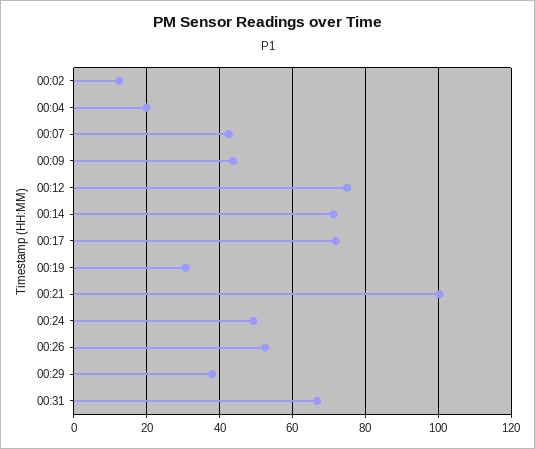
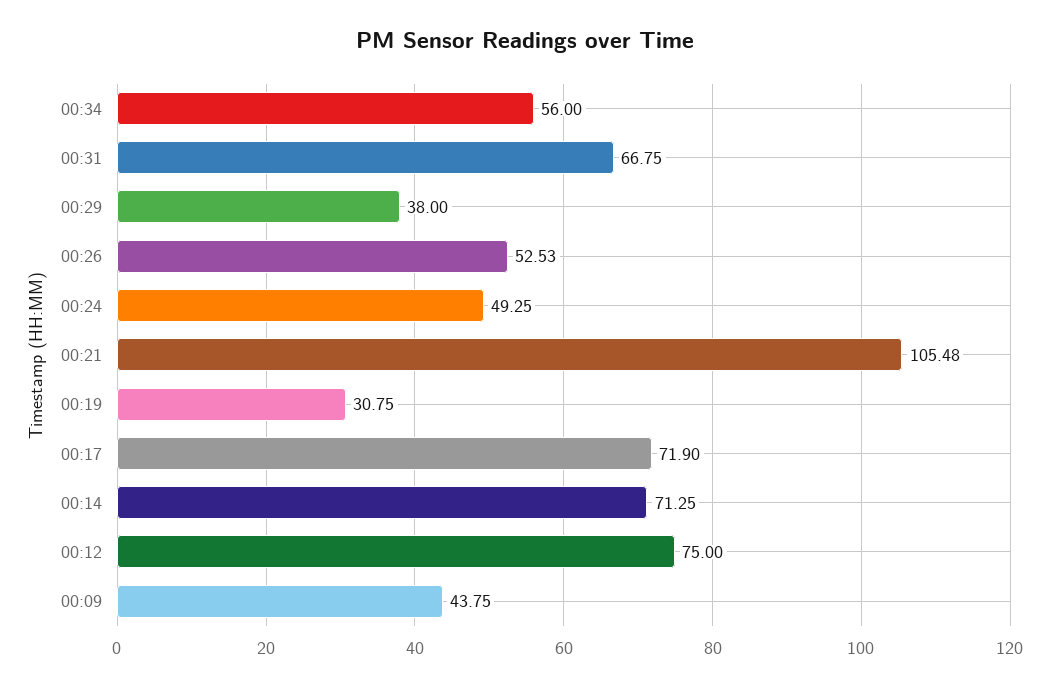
00:02: 12 -> none
00:04: 20 -> none
00:07: 42 -> none
00:21: 100 -> 105.48
00:34: none -> 56

